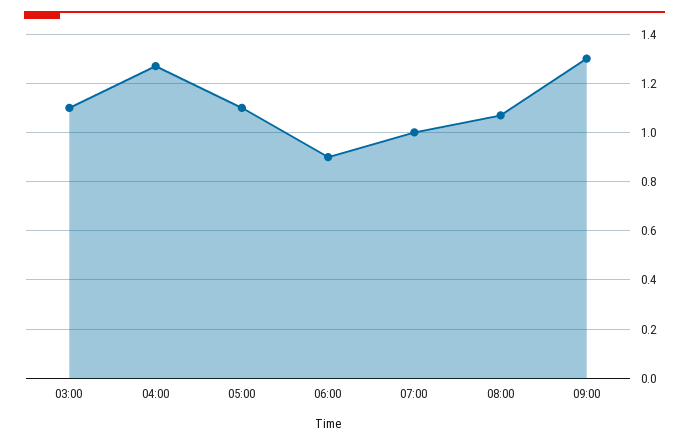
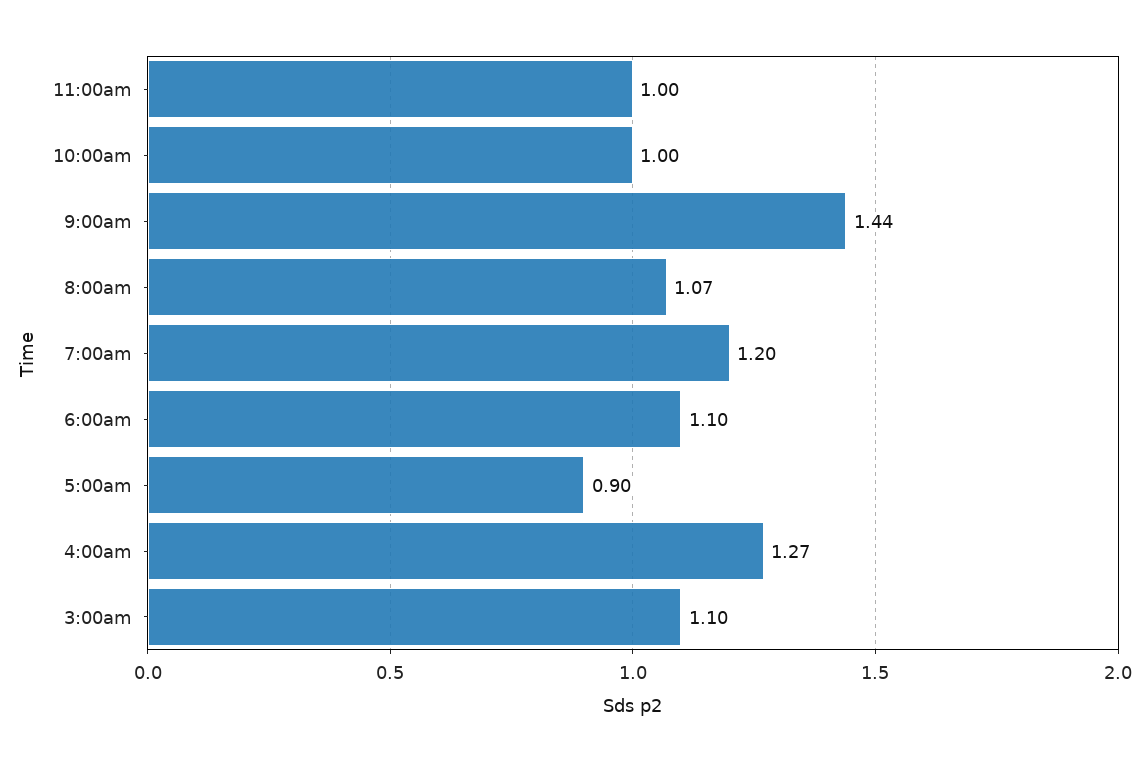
05:00: 1.1 -> 0.9
06:00: 0.9 -> 1.1
07:00: 1 -> 1.2
09:00: 1.3 -> 1.44
11:00am: none -> 1
10:00am: none -> 1

